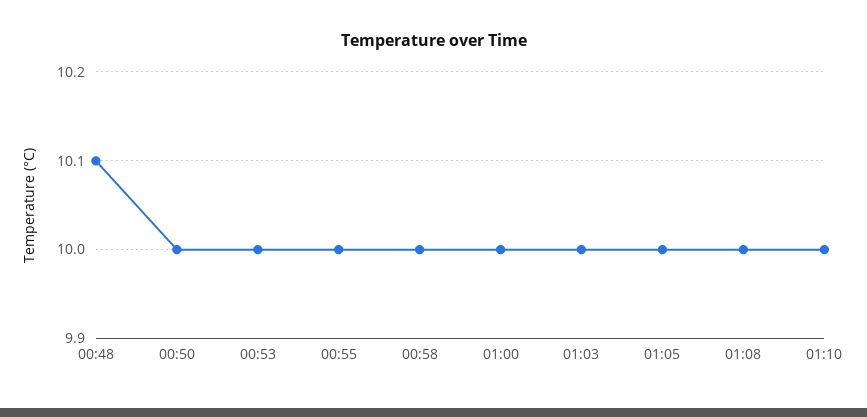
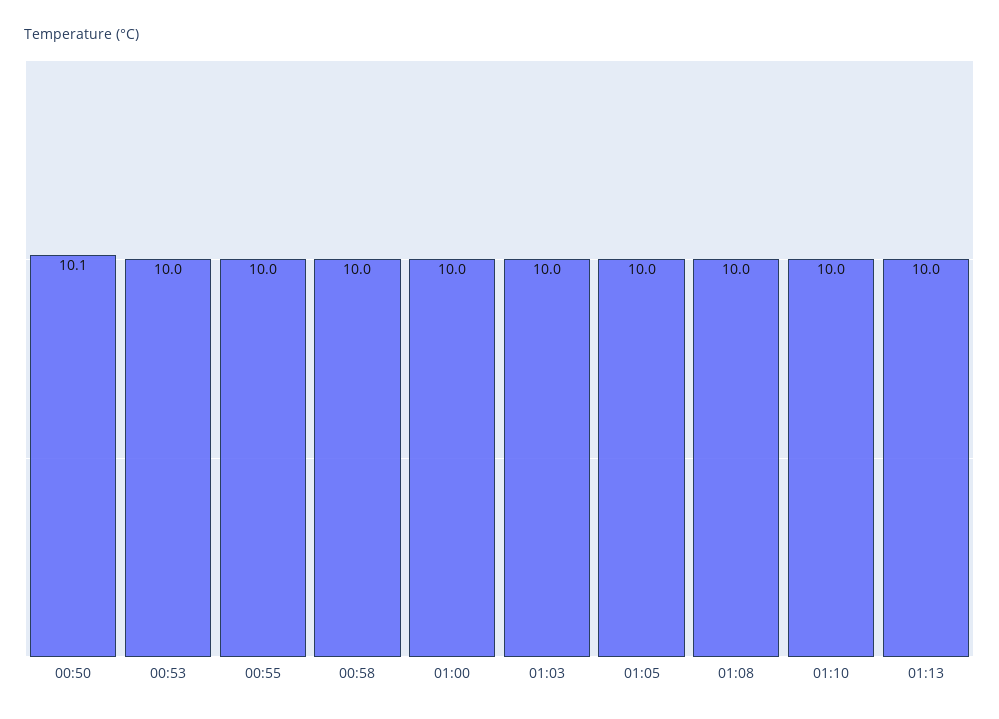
00:48: 10.1 -> none
00:50: 10 -> 10.1
01:13: none -> 10

